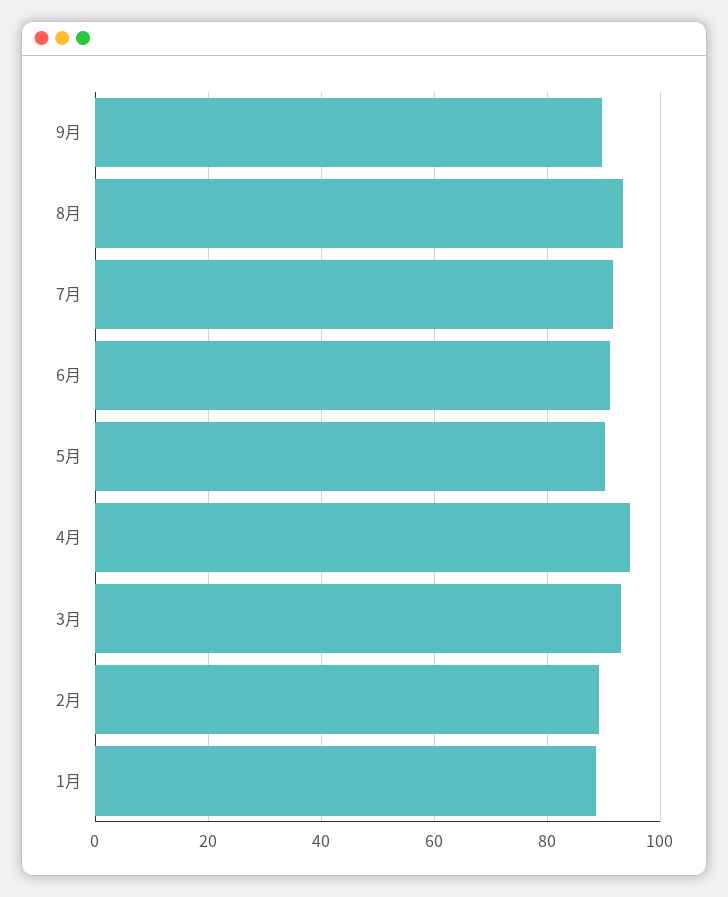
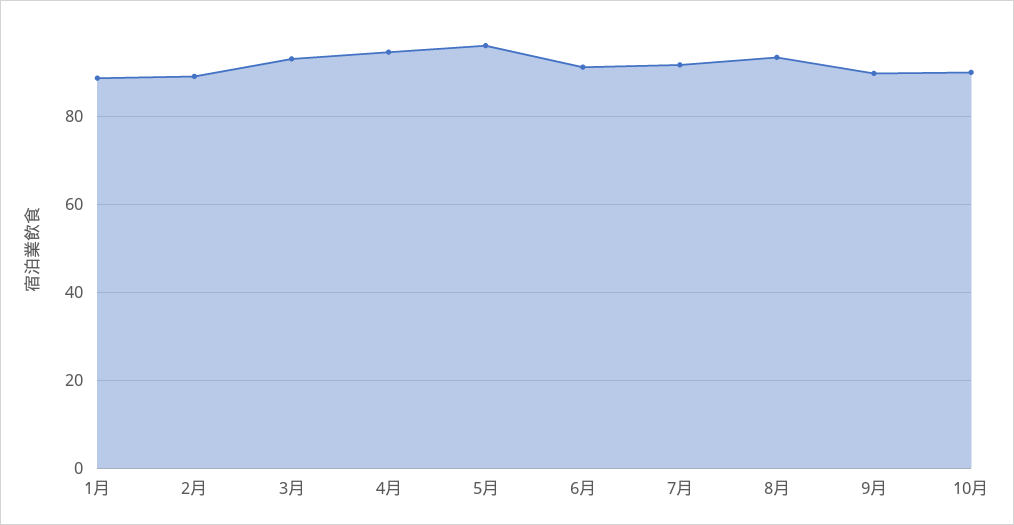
5月: 90 -> 96
10月: none -> 90

